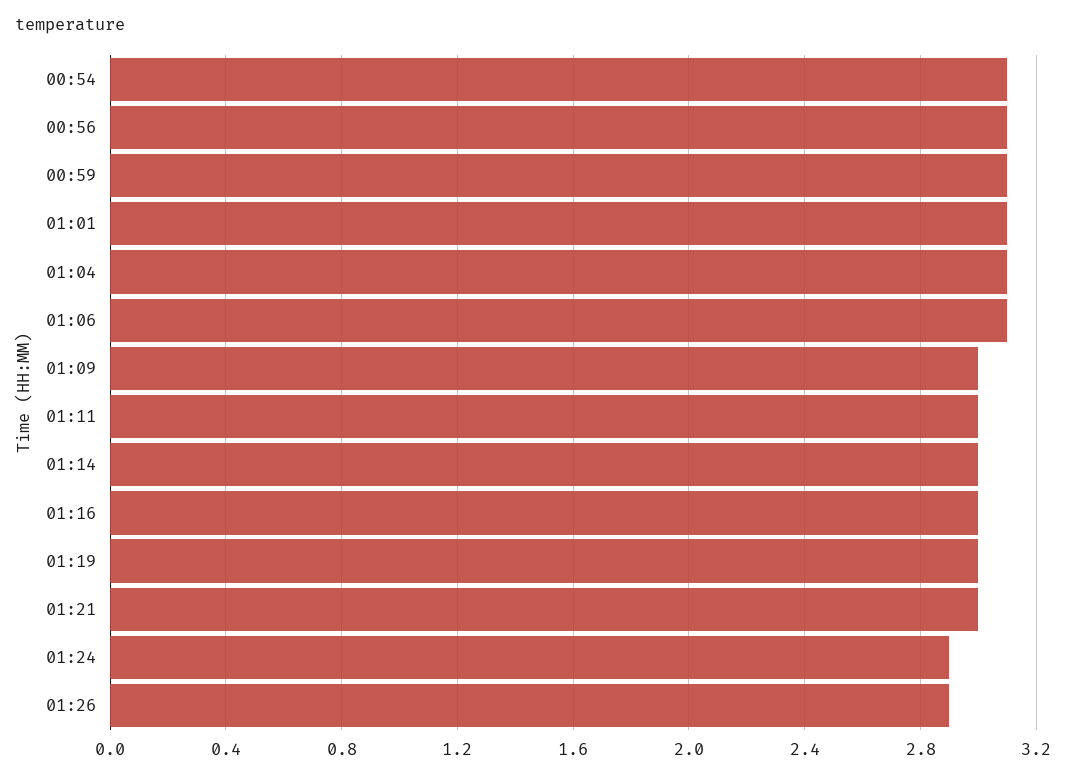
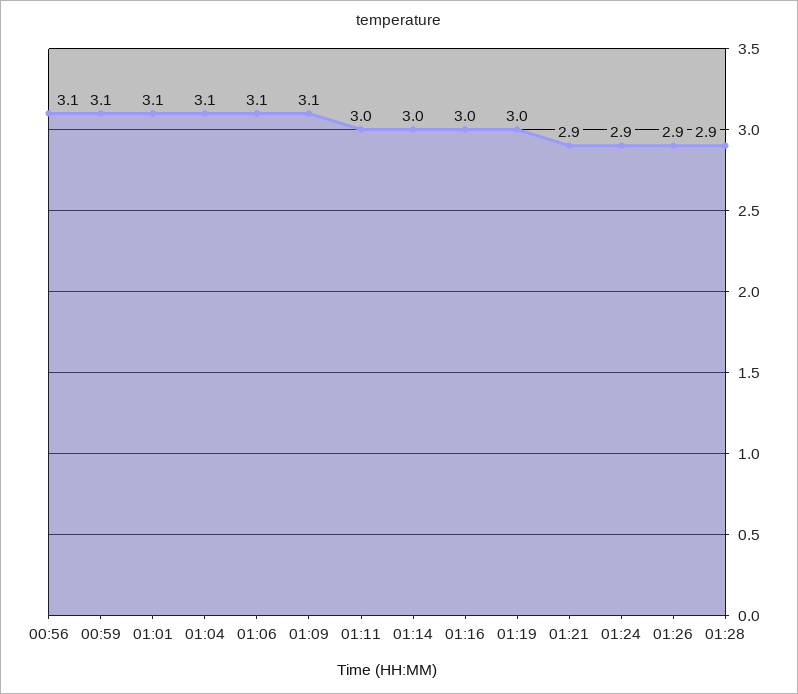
00:54: 3.1 -> none
01:09: 3 -> 3.1
01:21: 3 -> 2.9
01:28: none -> 2.9

